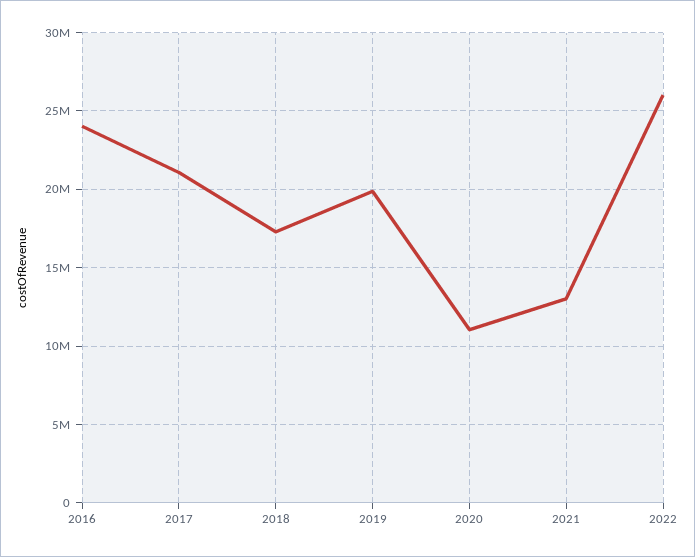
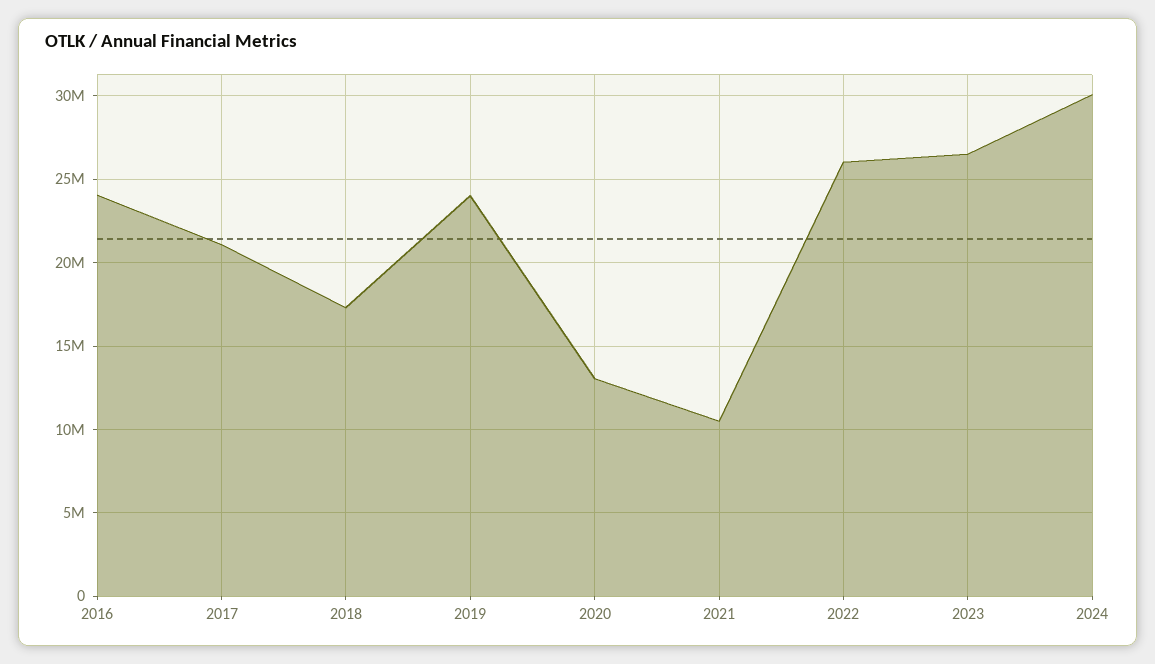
2019: 20000000 -> 24000000
2020: 11000000 -> 13000000
2021: 13000000 -> 10500000
2023: none -> 26500000
2024: none -> 30000000

